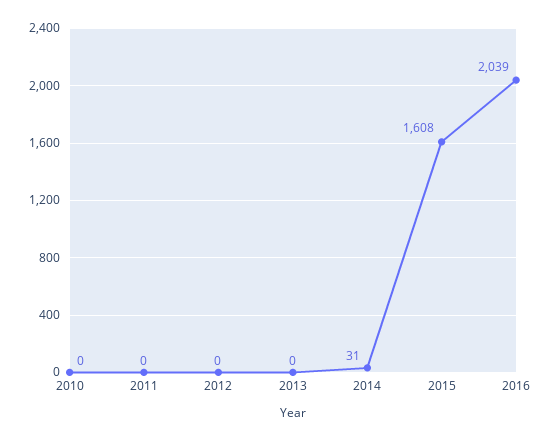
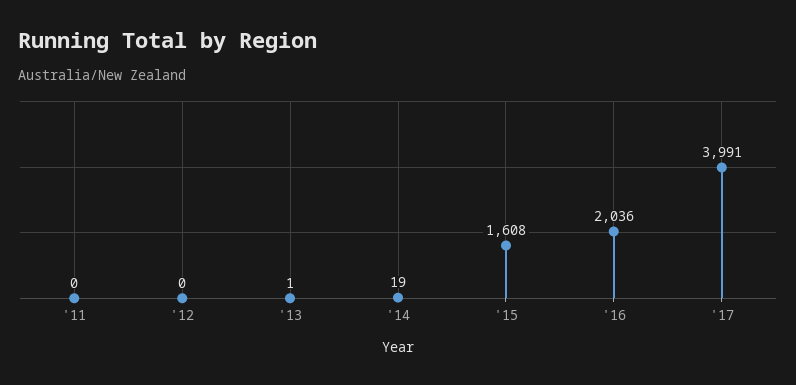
2010: 0 -> none
2013: 0 -> 1
2014: 31 -> 19
2016: 2039 -> 2036
'17: none -> 3991

